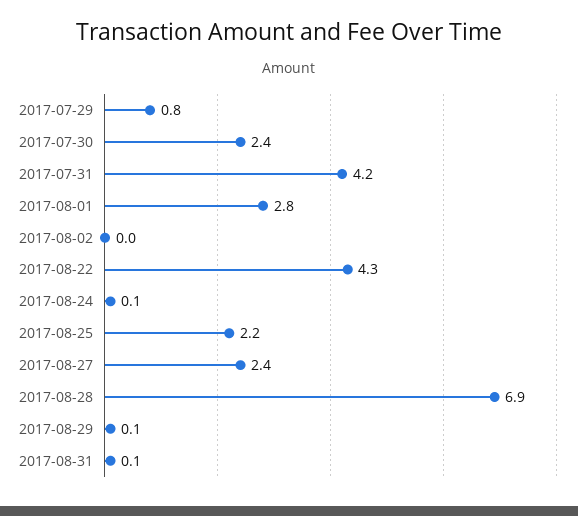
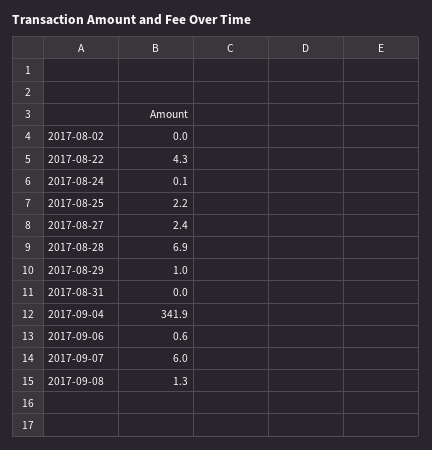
2017-07-29: 0.8 -> none
2017-07-30: 2.4 -> none
2017-07-31: 4.2 -> none
2017-08-01: 2.8 -> none
2017-08-29: 0.1 -> 1
2017-08-31: 0.1 -> 0
2017-09-04: none -> 341.9
2017-09-06: none -> 0.6
2017-09-07: none -> 6
2017-09-08: none -> 1.3

